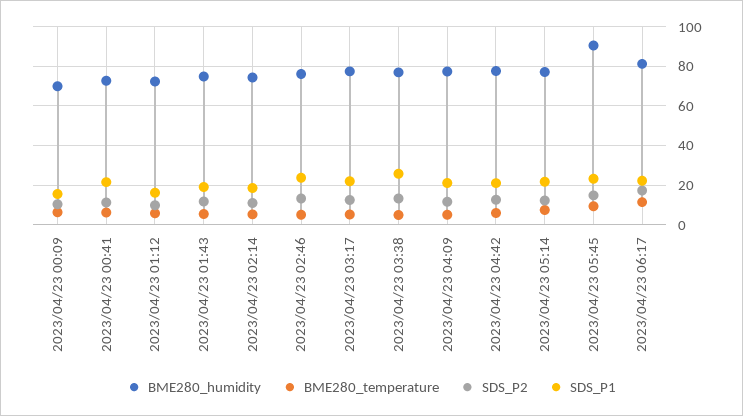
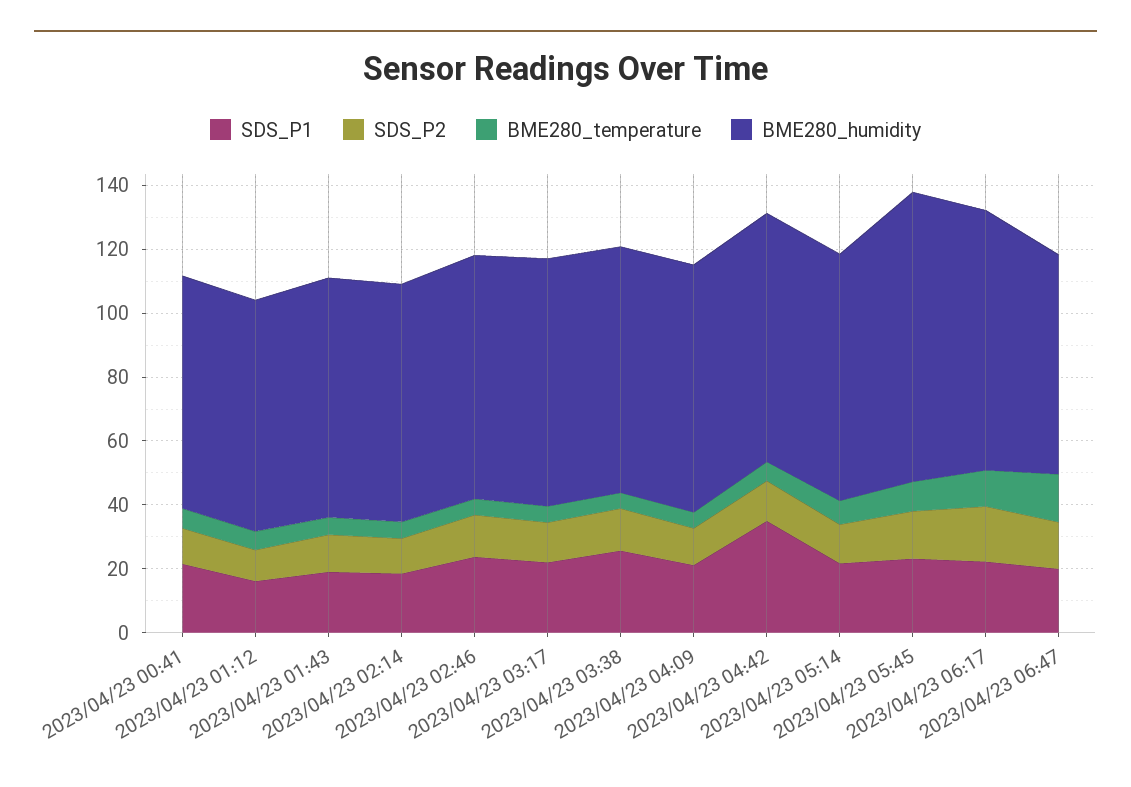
BME280_humidity, 2023/04/23 00:09: 70 -> none
BME280_temperature, 2023/04/23 00:09: 5 -> none
SDS_P2, 2023/04/23 00:09: 10 -> none
SDS_P1, 2023/04/23 00:09: 15 -> none
SDS_P1, 2023/04/23 04:42: 20 -> 35
SDS_P1, 2023/04/23 06:47: none -> 20
SDS_P2, 2023/04/23 06:47: none -> 15
BME280_temperature, 2023/04/23 06:47: none -> 15
BME280_humidity, 2023/04/23 06:47: none -> 70

